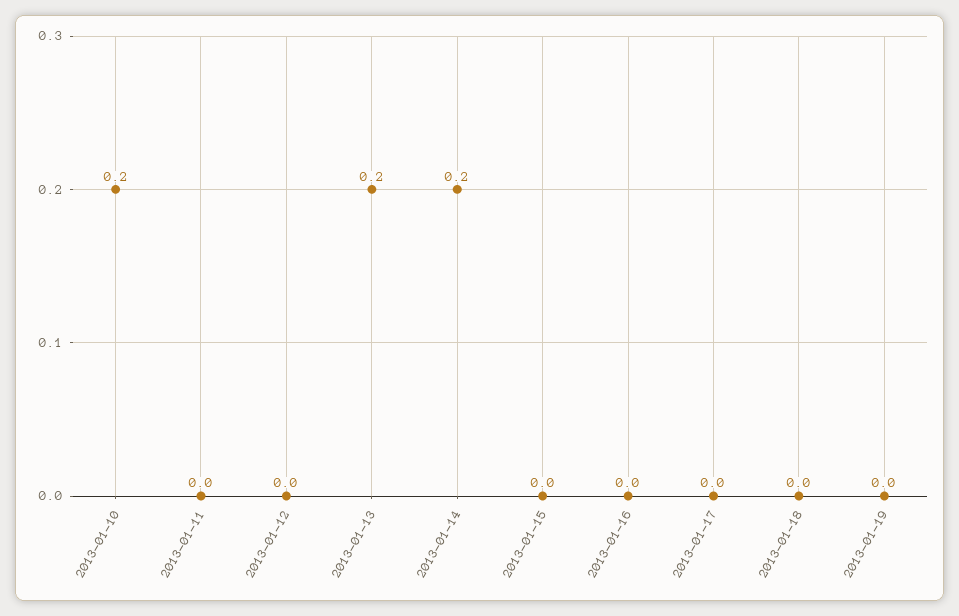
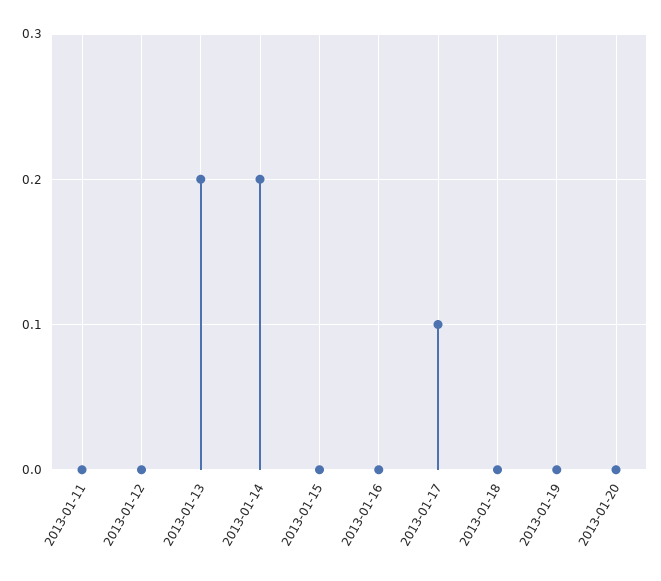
2013-01-10: 0.2 -> none
2013-01-17: 0 -> 0.1
2013-01-20: none -> 0

